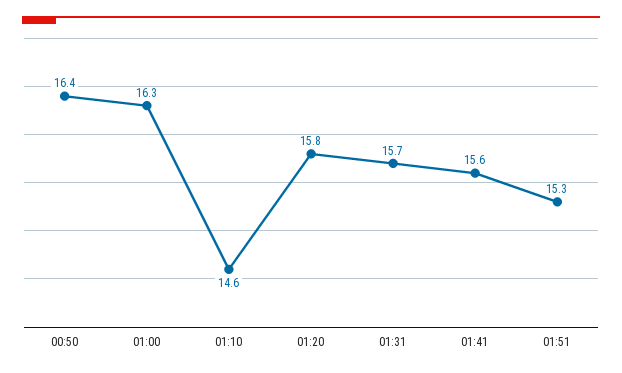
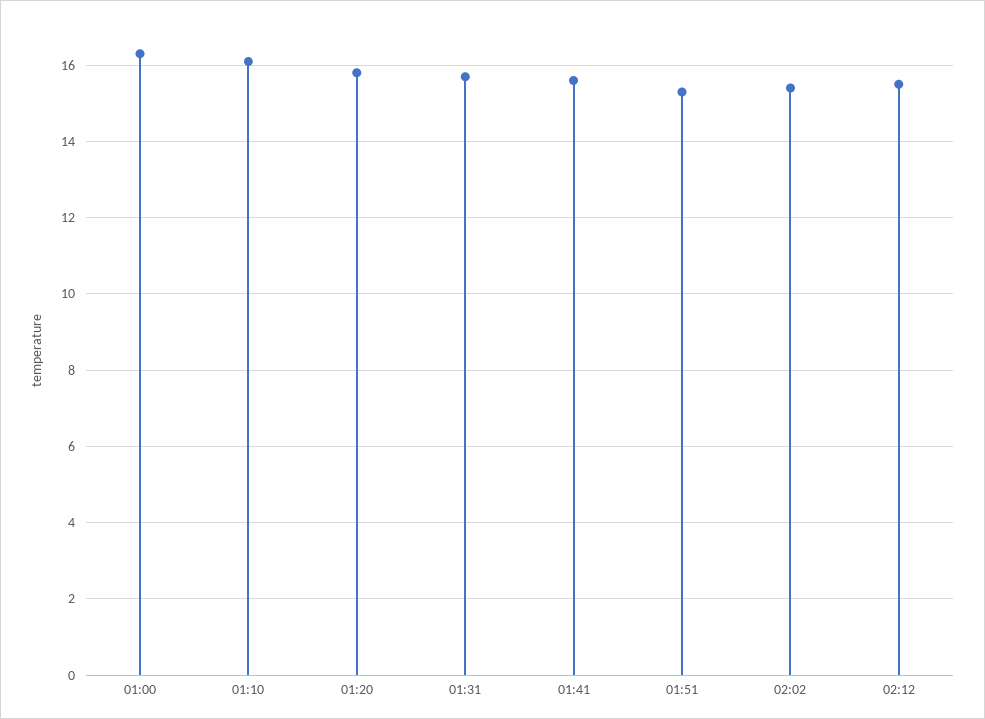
00:50: 16.4 -> none
01:10: 14.6 -> 16
02:02: none -> 15.5
02:12: none -> 15.5

